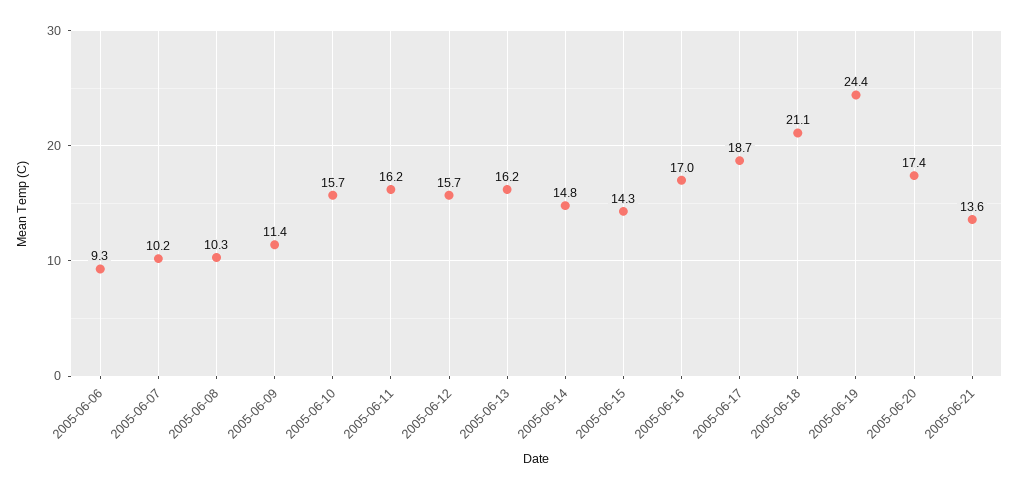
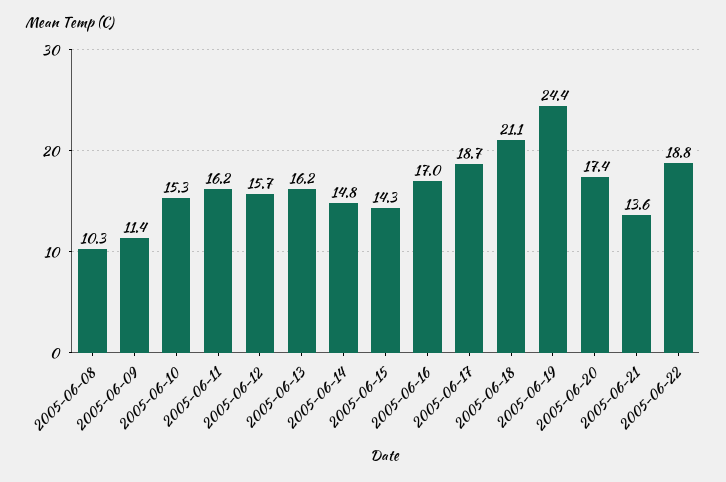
2005-06-06: 9.3 -> none
2005-06-07: 10.2 -> none
2005-06-10: 15.7 -> 15.3
2005-06-22: none -> 18.8

